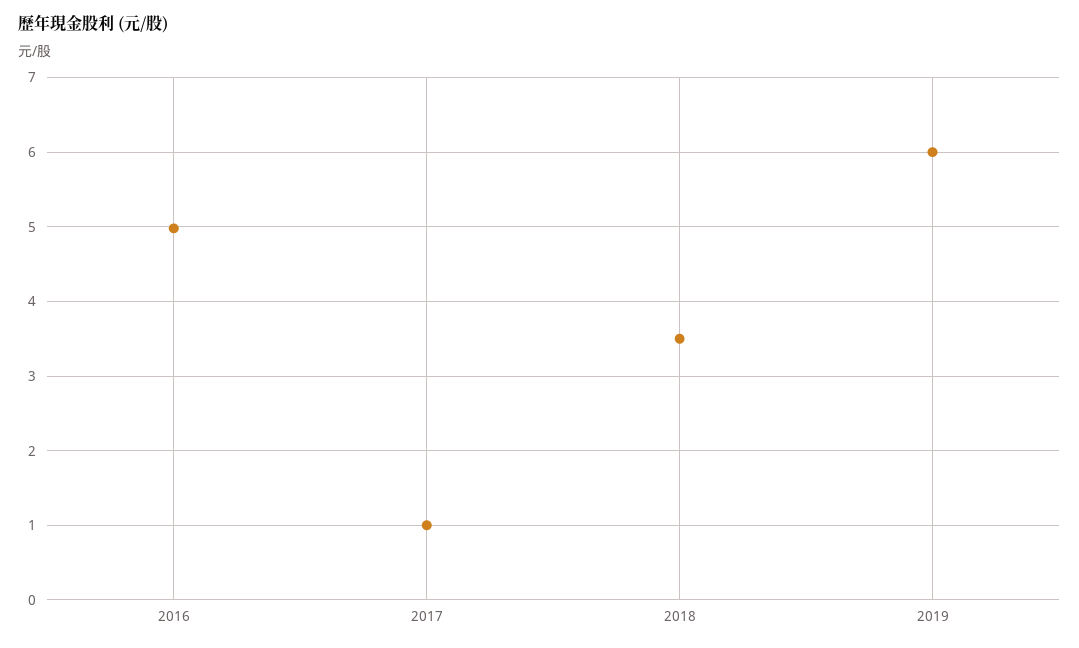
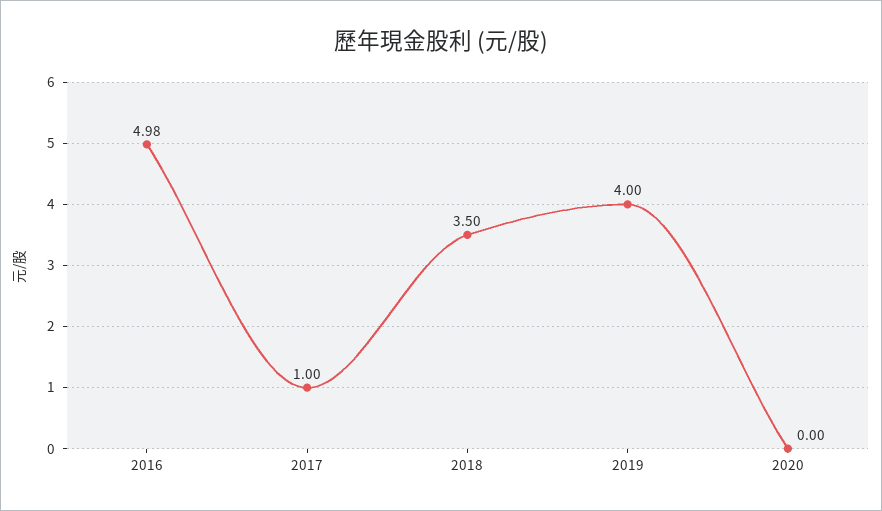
2019: 6 -> 4
2020: none -> 0

